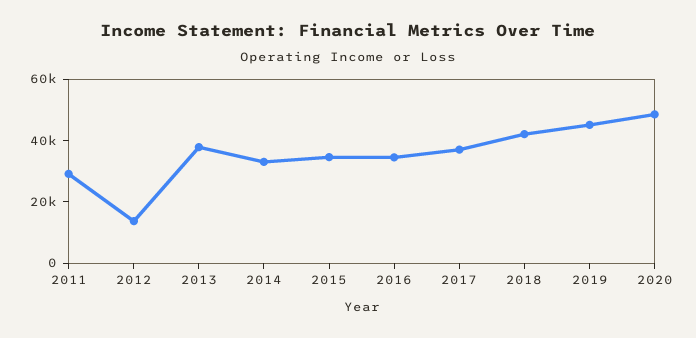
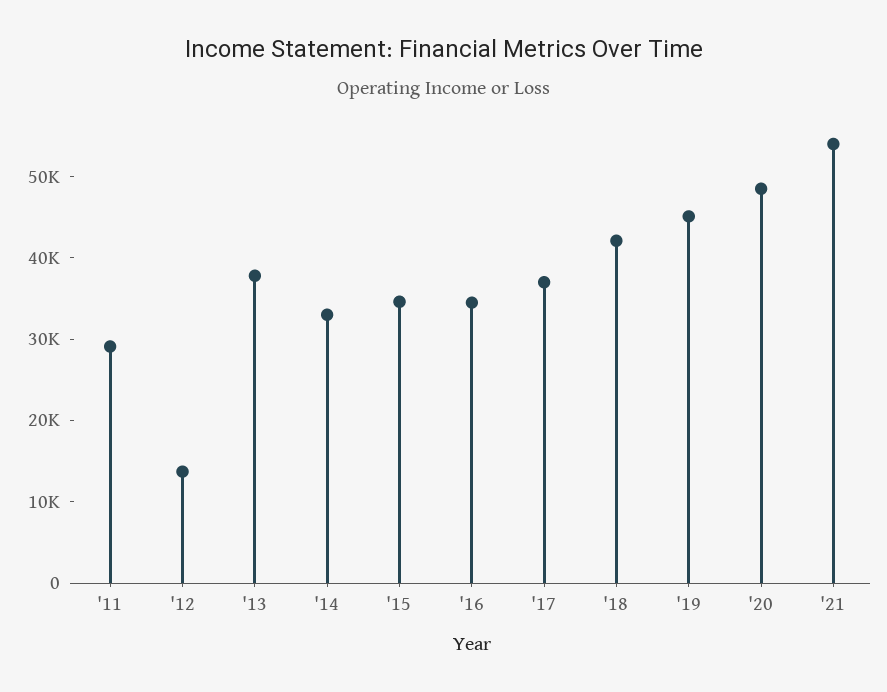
'21: none -> 54000

